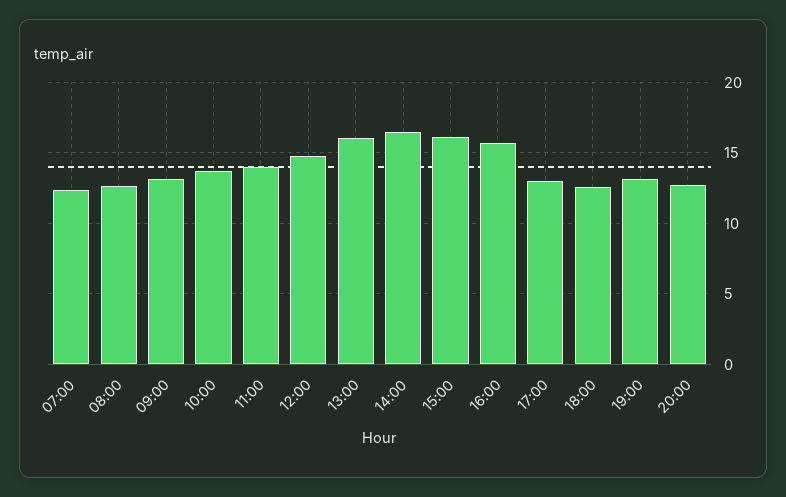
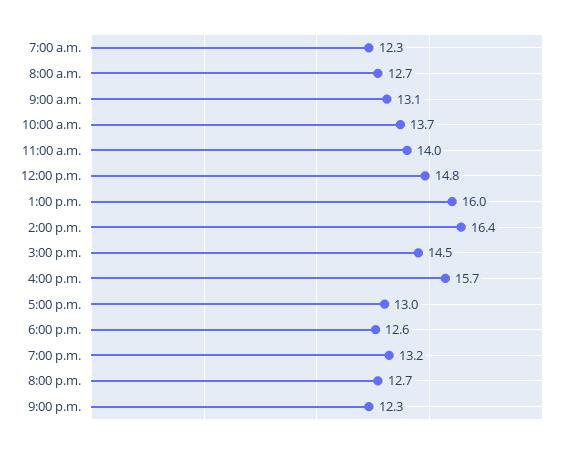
15:00: 16 -> 14.5
9:00 p.m.: none -> 12.3

